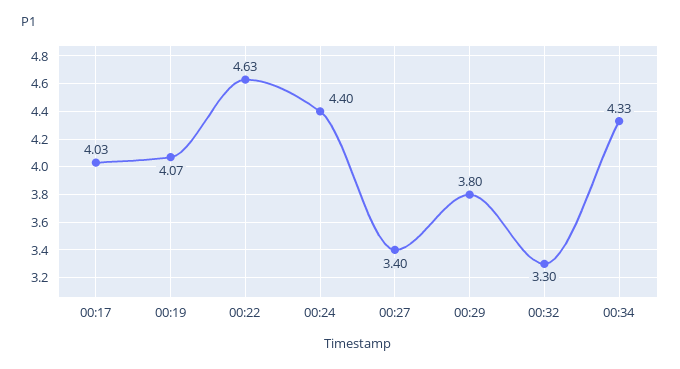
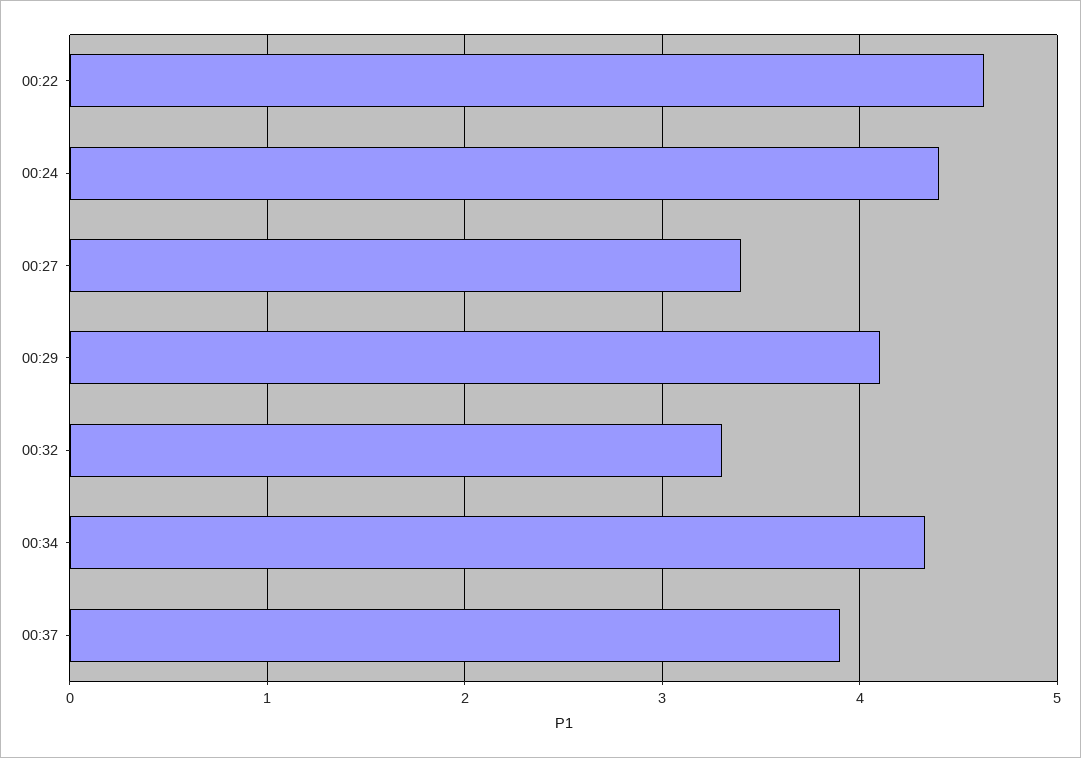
00:17: 4.03 -> none
00:19: 4.07 -> none
00:29: 3.8 -> 4.1
00:37: none -> 3.9

